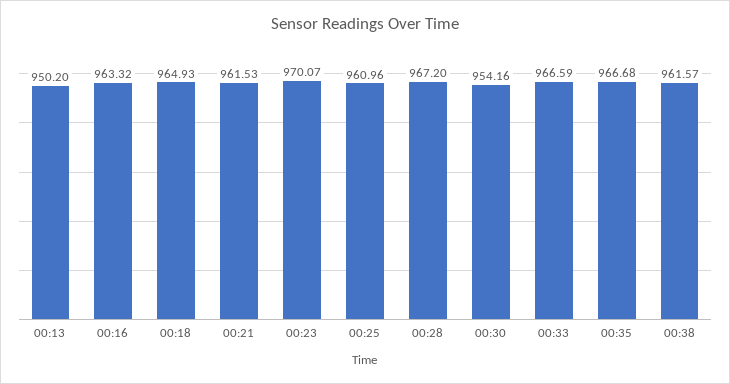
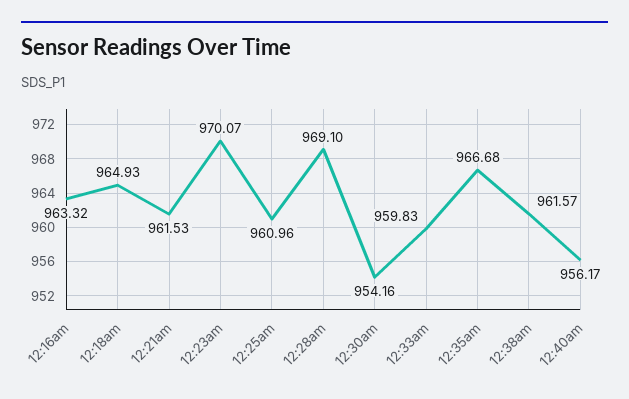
00:13: 950.2 -> none
00:28: 967.2 -> 969.1
00:33: 966.59 -> 959.83
12:40am: none -> 956.17

